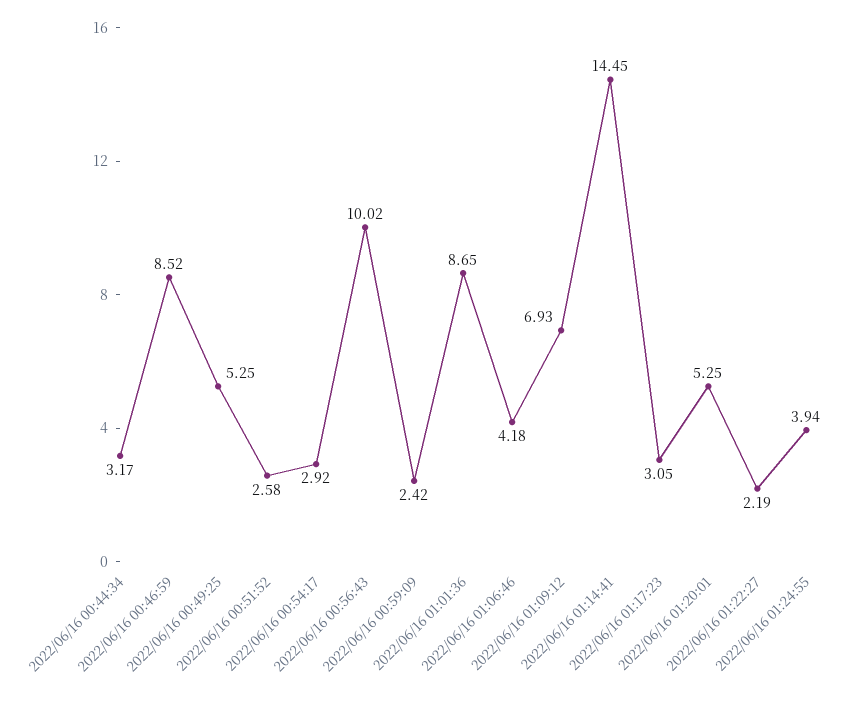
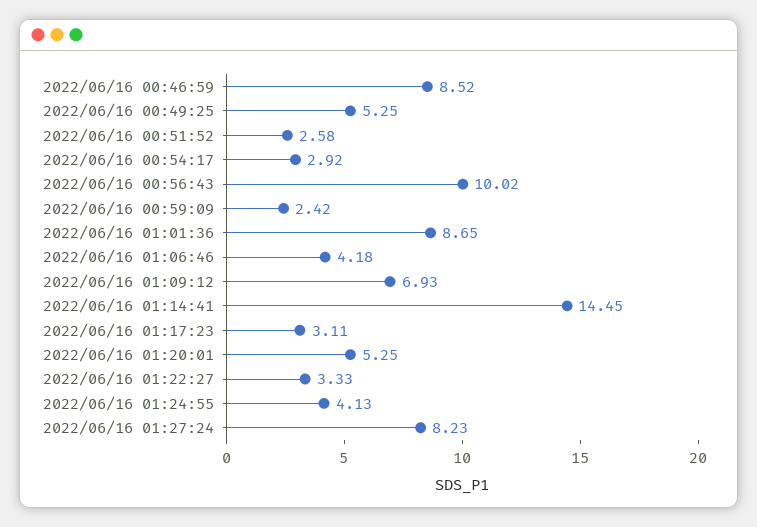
2022/06/16 00:44:34: 3.17 -> none
2022/06/16 01:17:23: 3.05 -> 3.11
2022/06/16 01:22:27: 2.19 -> 3.33
2022/06/16 01:24:55: 3.94 -> 4.13
2022/06/16 01:27:24: none -> 8.23

